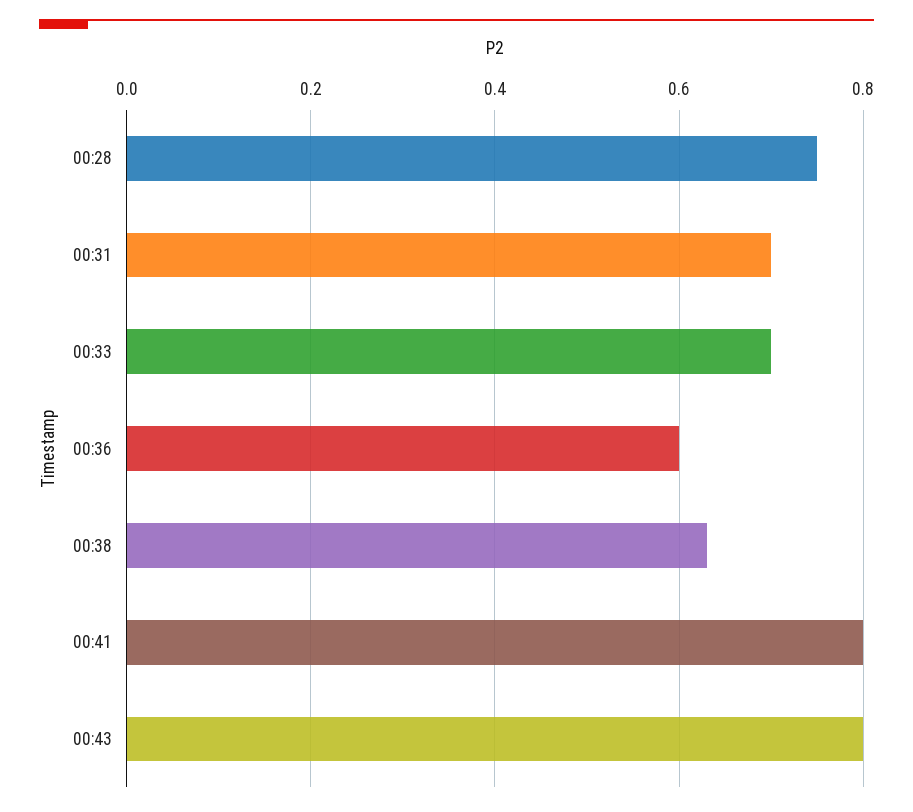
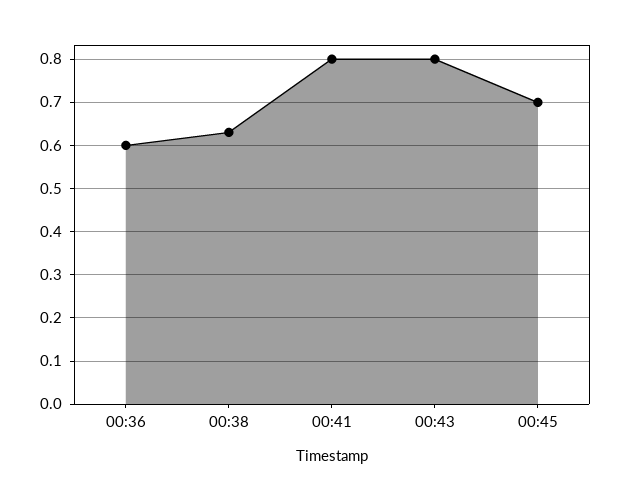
00:28: 0.75 -> none
00:31: 0.7 -> none
00:33: 0.7 -> none
00:45: none -> 0.7

